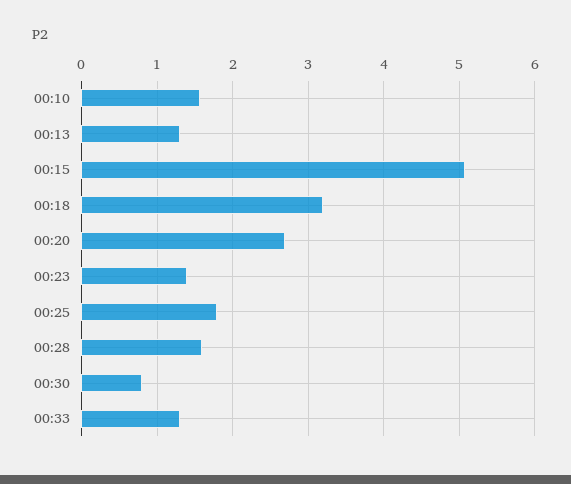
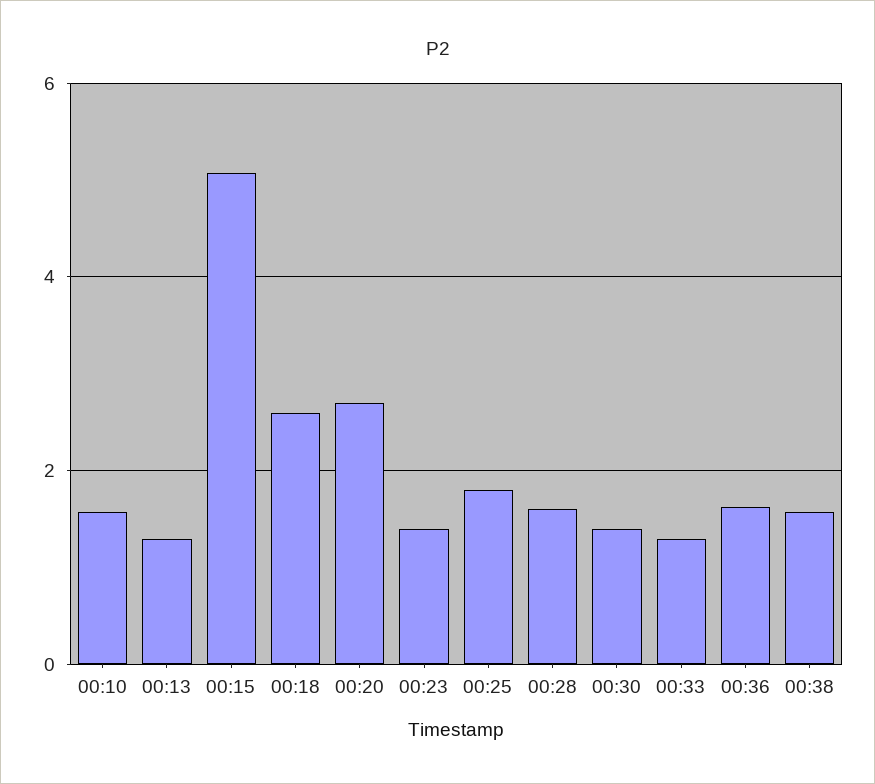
00:18: 3.2 -> 2.6
00:30: 0.8 -> 1.4
00:36: none -> 1.6
00:38: none -> 1.6

